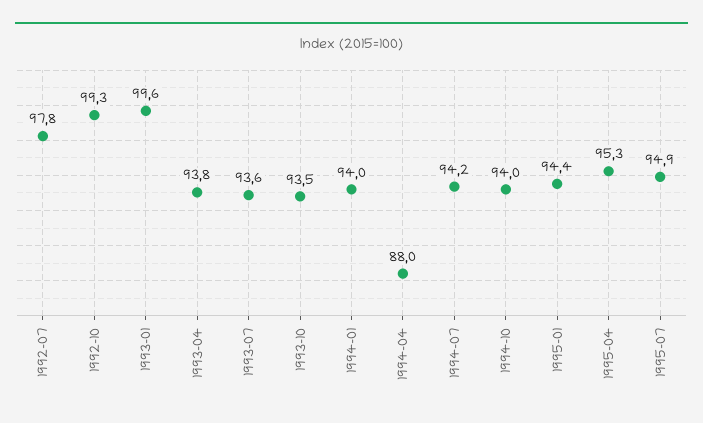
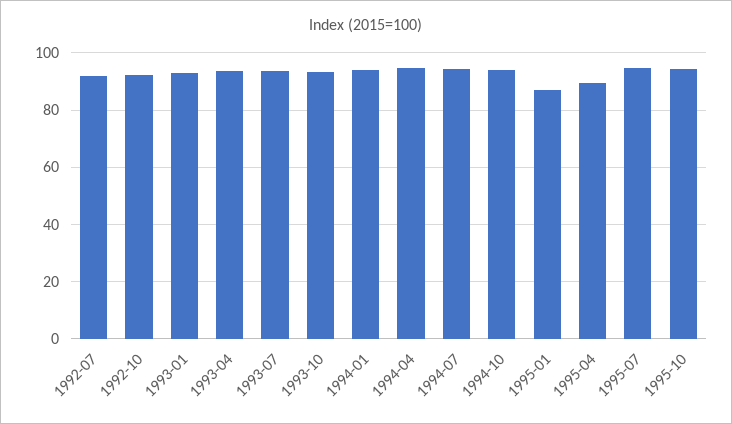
1992-07: 97.8 -> 92.5
1992-10: 99.3 -> 92.5
1993-01: 99.6 -> 92.5
1994-04: 88 -> 95
1995-01: 94.4 -> 87.5
1995-04: 95.3 -> 90
1995-10: none -> 95

